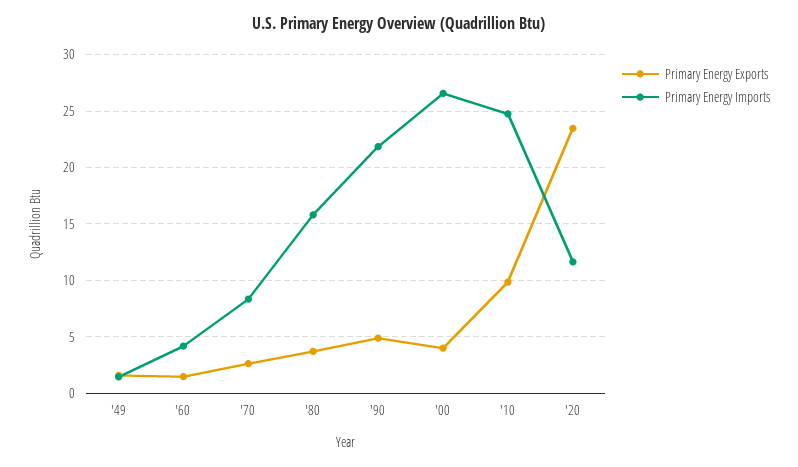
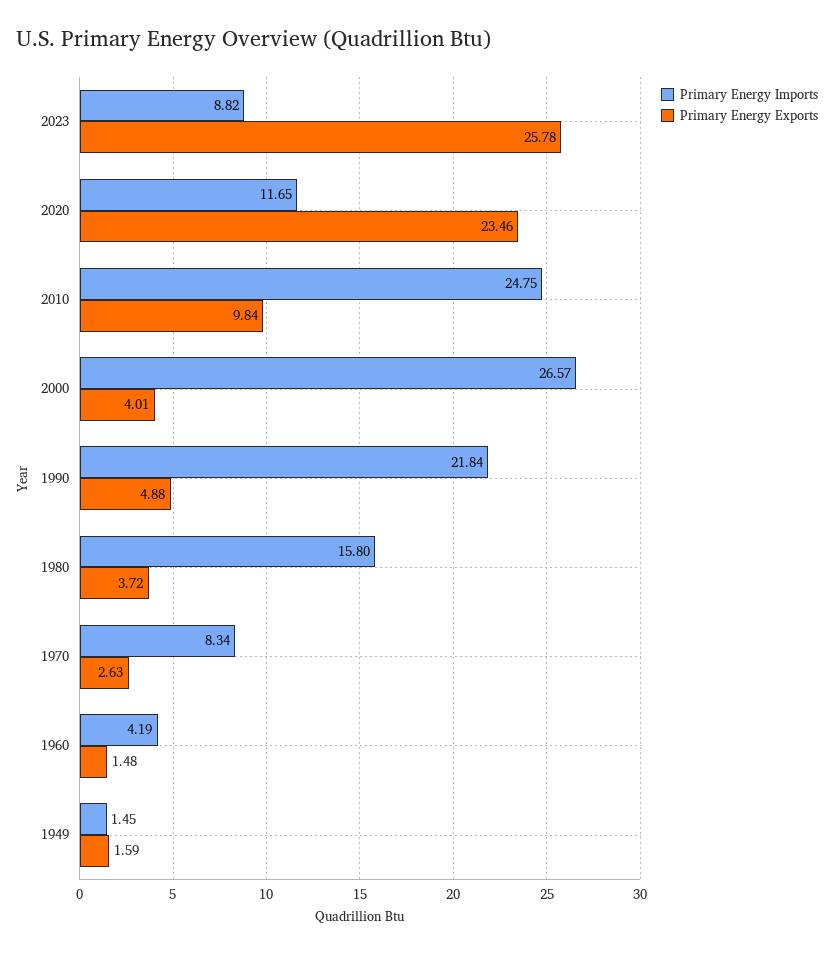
Primary Energy Imports, 2023: none -> 8.82
Primary Energy Exports, 2023: none -> 25.78

